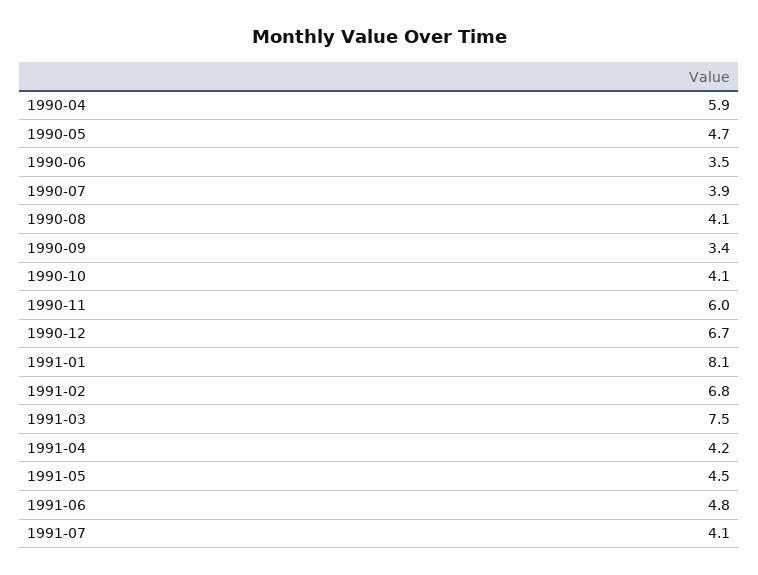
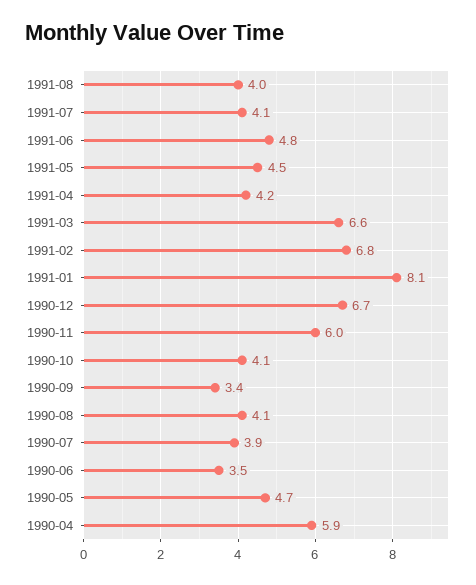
1991-03: 7.5 -> 6.6
1991-08: none -> 4

